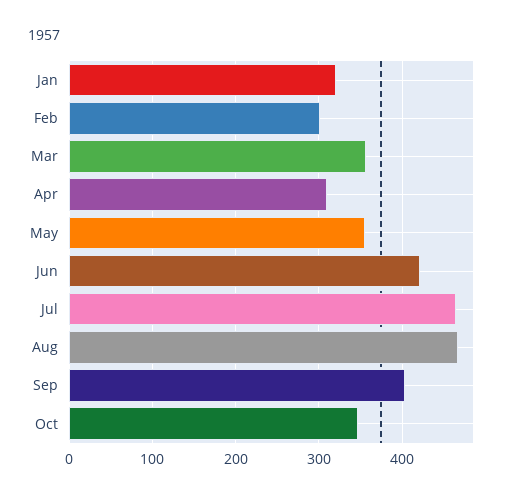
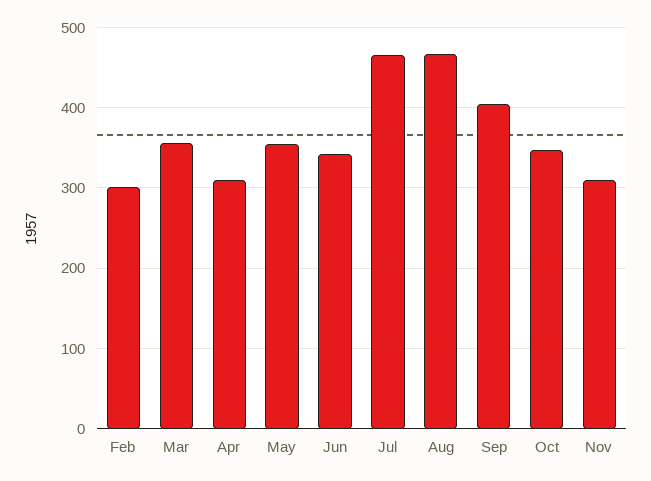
Jan: 320 -> none
Jun: 420 -> 340
Nov: none -> 310

